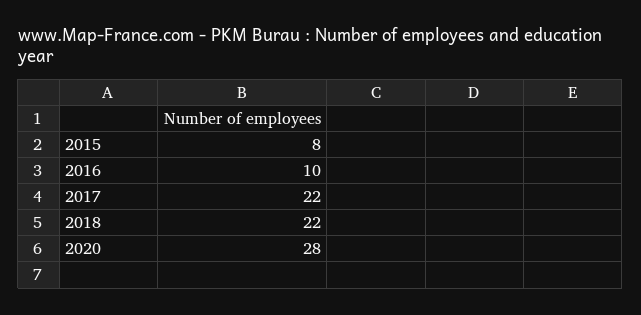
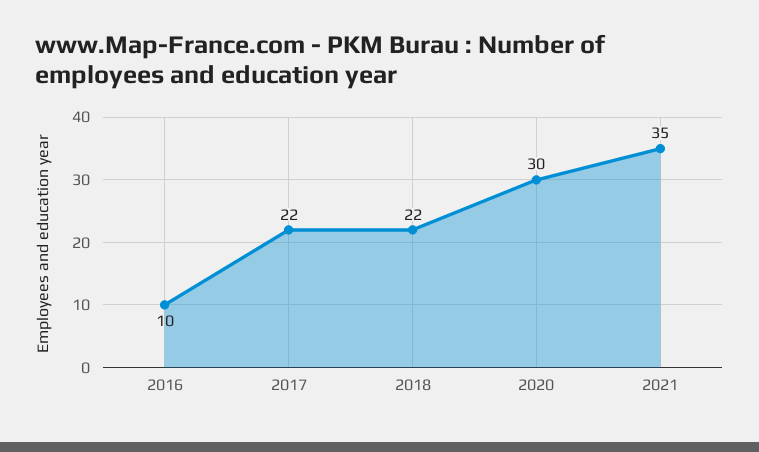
2015: 8 -> none
2020: 28 -> 30
2021: none -> 35

